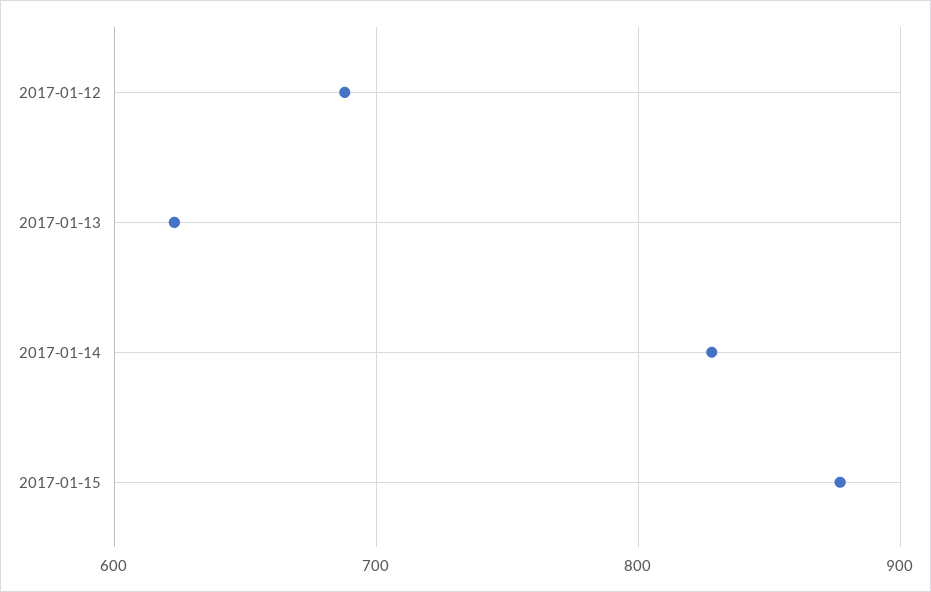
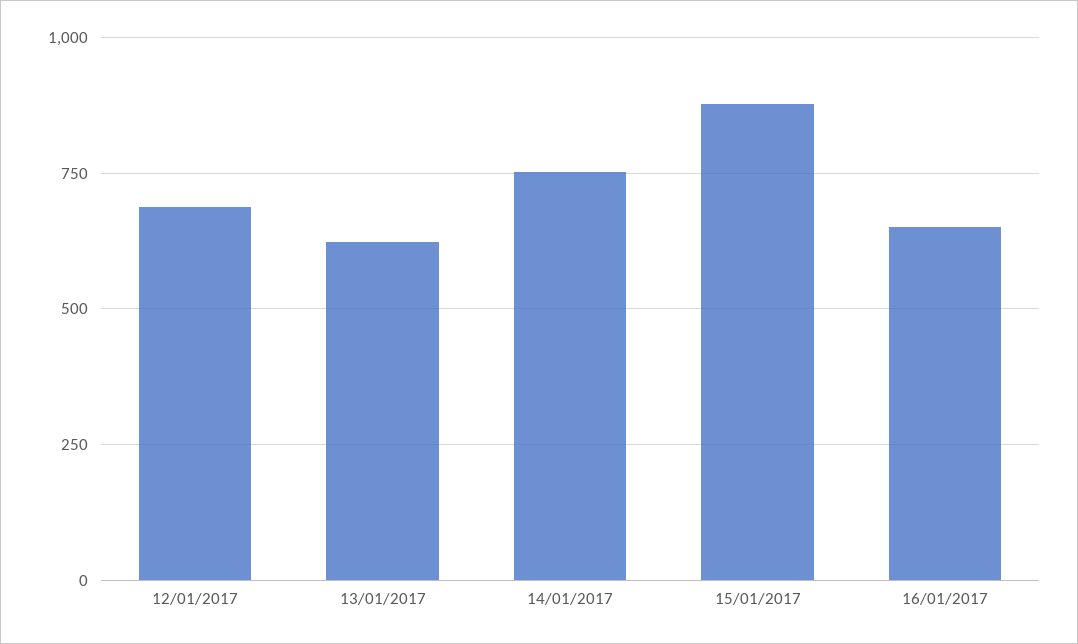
2017-01-14: 830 -> 750
16/01/2017: none -> 650

